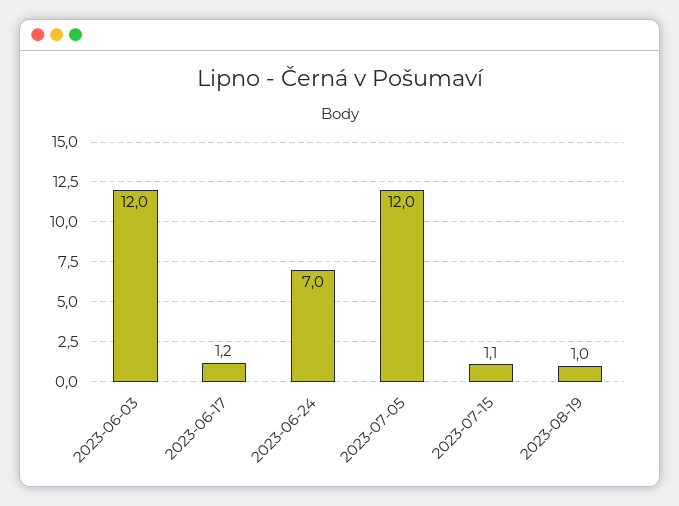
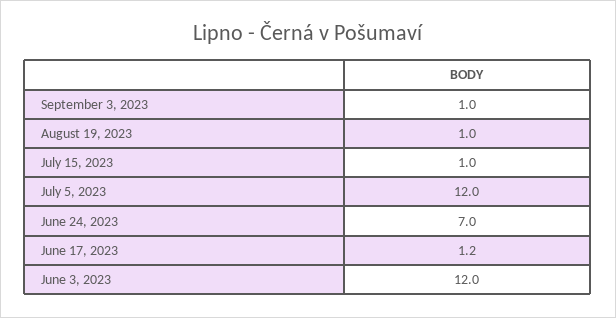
2023-07-15: 1.1 -> 1
September 3, 2023: none -> 1

